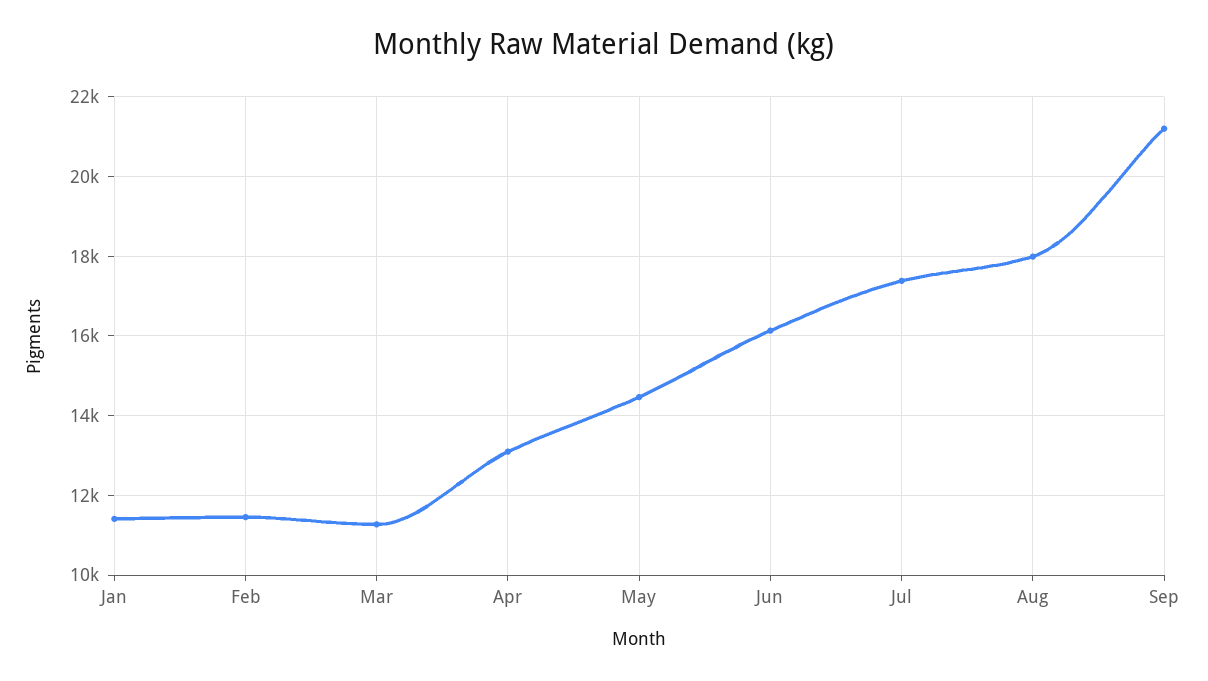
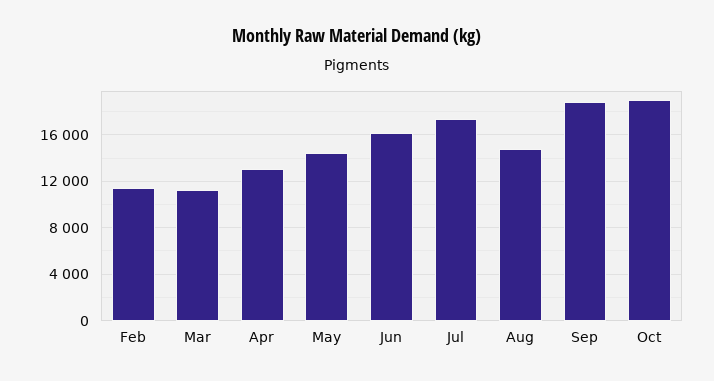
Jan: 11400 -> none
Aug: 18000 -> 15000
Sep: 21200 -> 19000
Oct: none -> 19000

